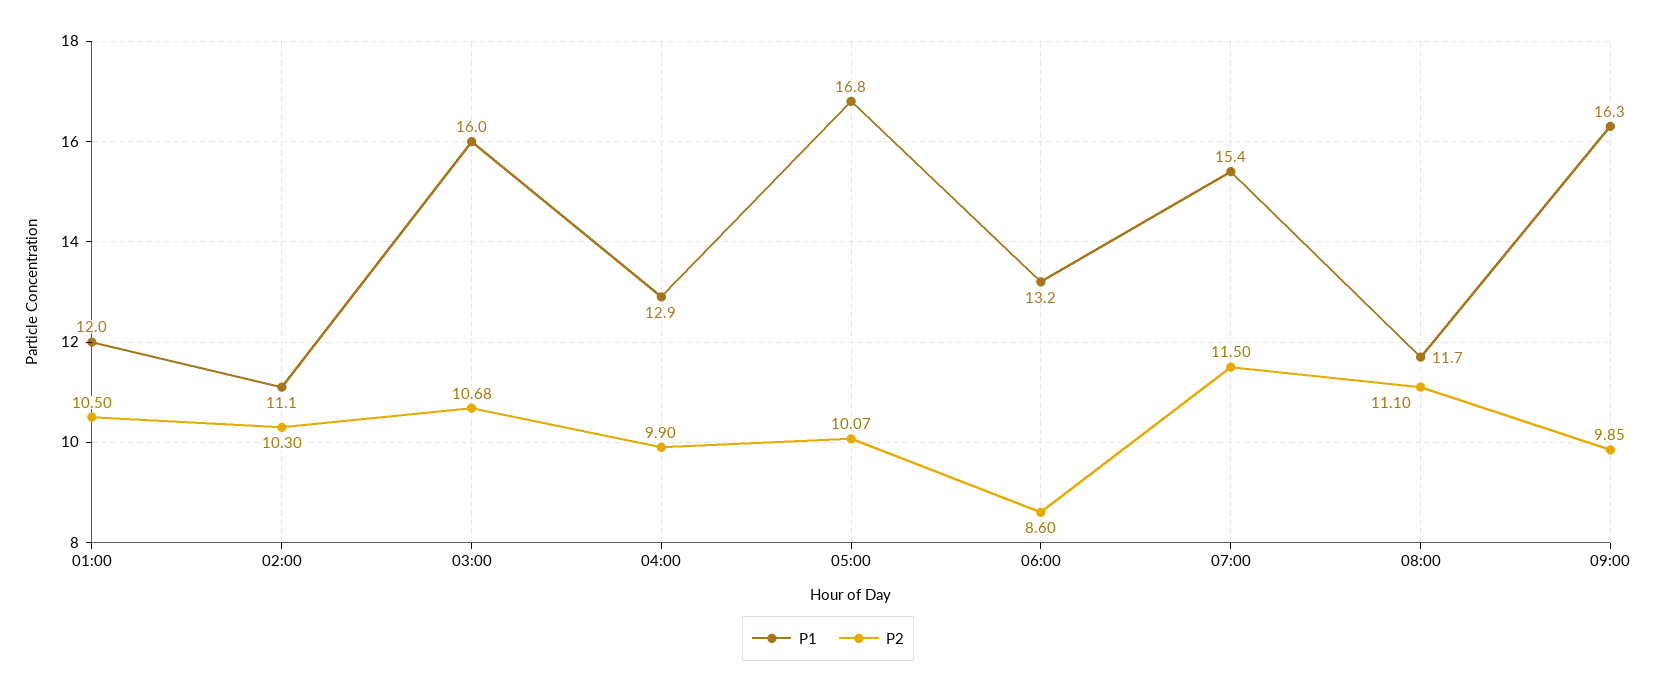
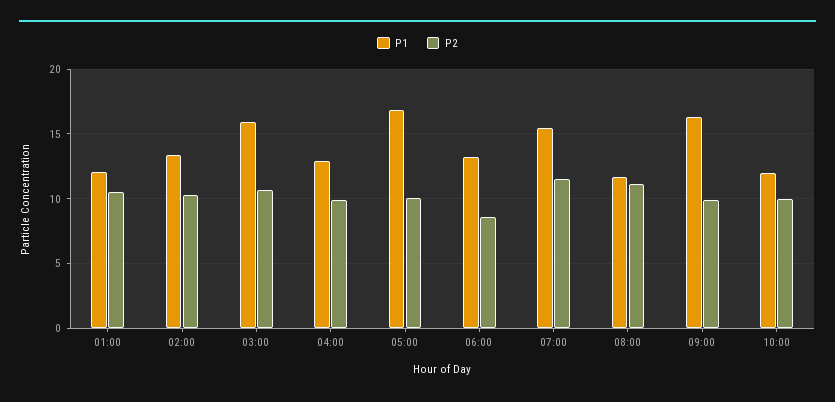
P1, 02:00: 11.1 -> 13.5
P1, 10:00: none -> 12
P2, 10:00: none -> 10

